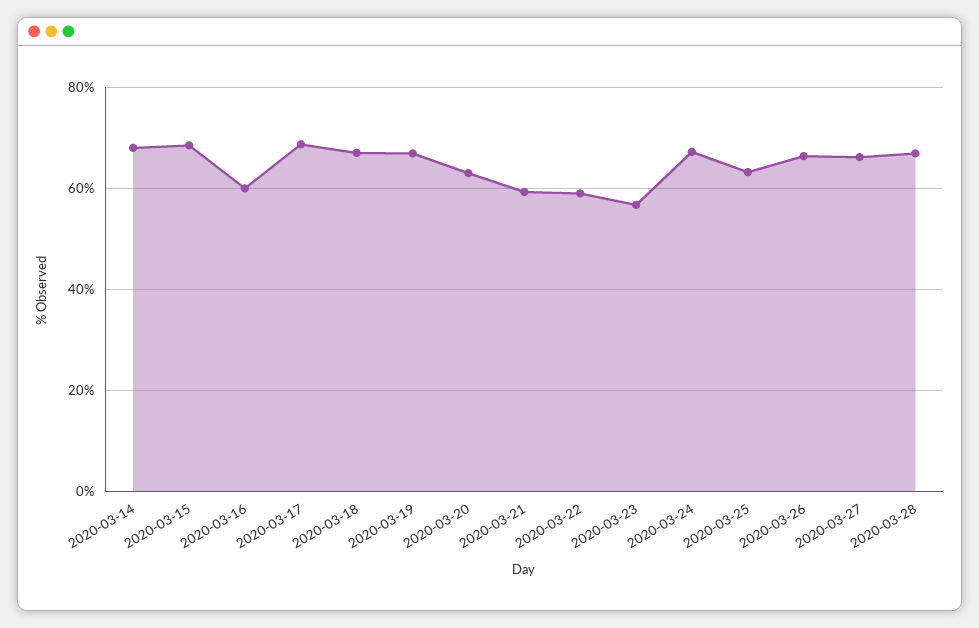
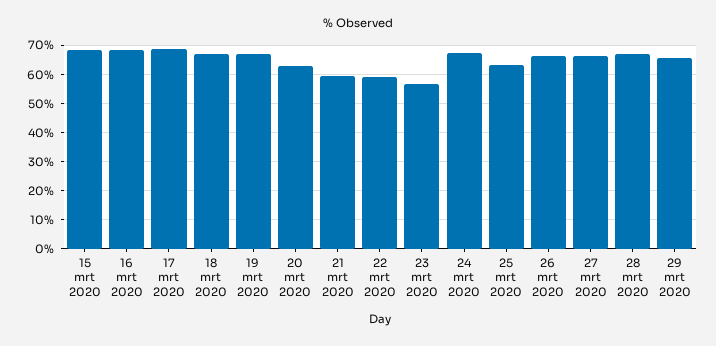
2020-03-14: 68 -> none
2020-03-16: 60 -> 67.5
29 mrt 2020: none -> 65

